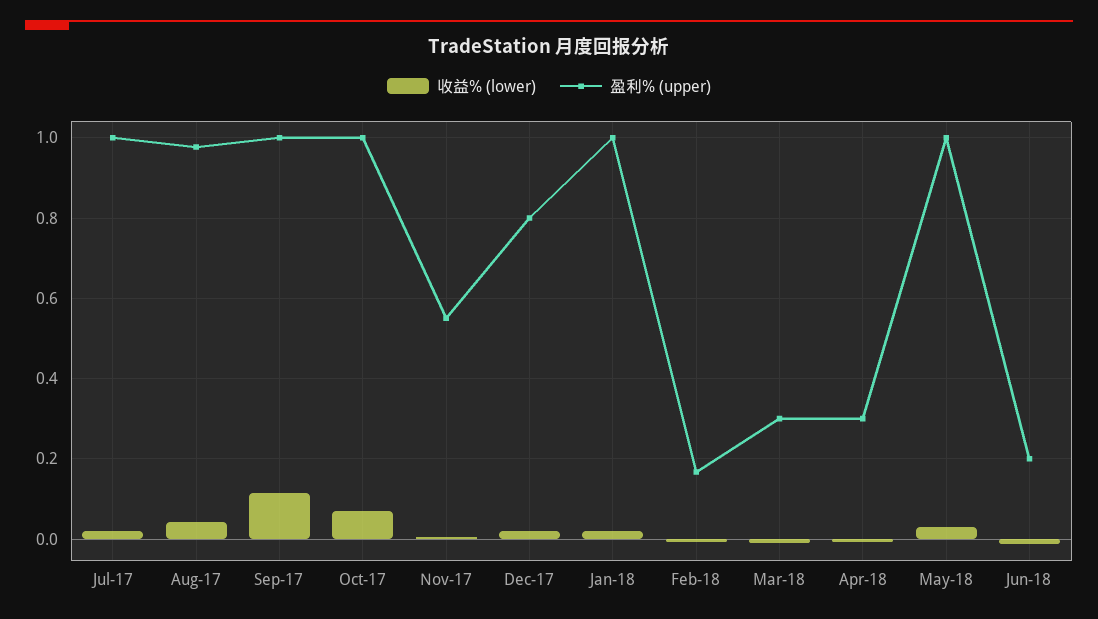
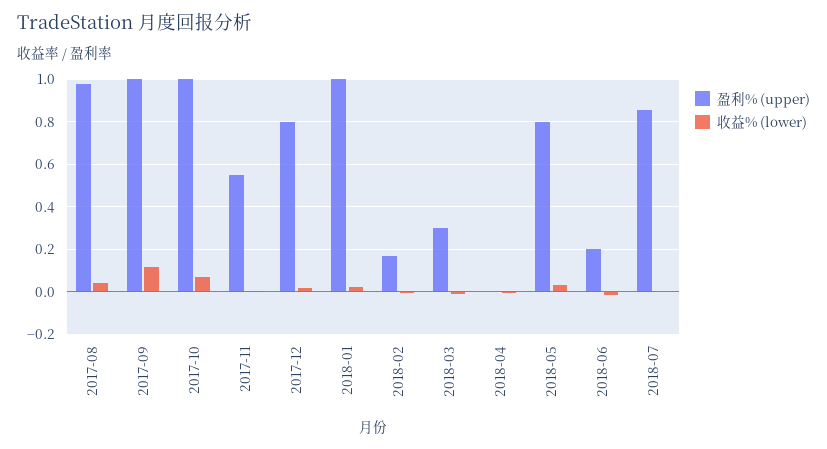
收益% (lower), Jul-17: 0.02 -> none
盈利% (upper), Jul-17: 1 -> none
盈利% (upper), Apr-18: 0.3 -> 0
盈利% (upper), May-18: 1 -> 0.8
盈利% (upper), 2018-07: none -> 0.85
收益% (lower), 2018-07: none -> 0

